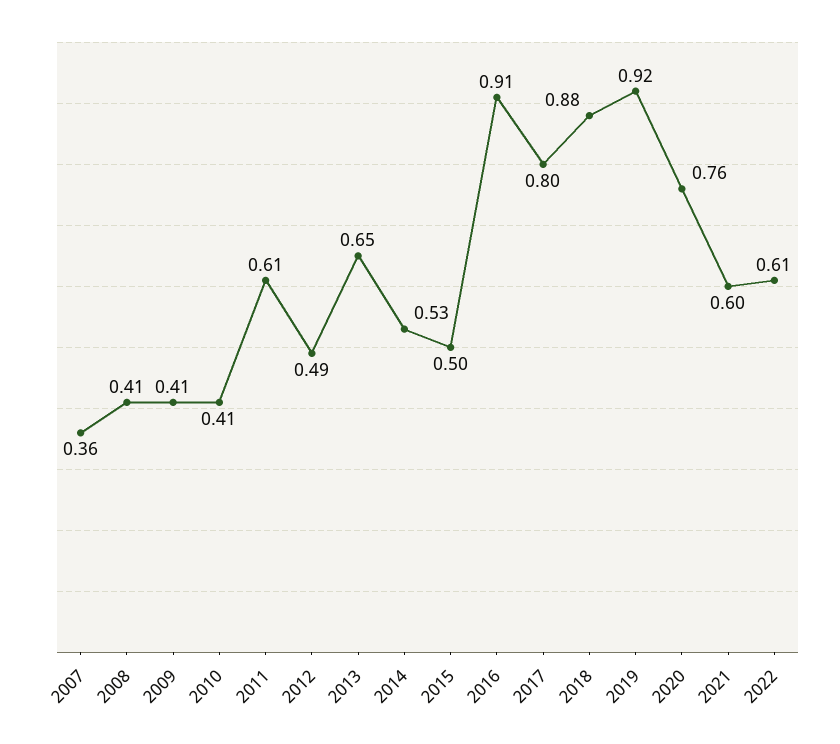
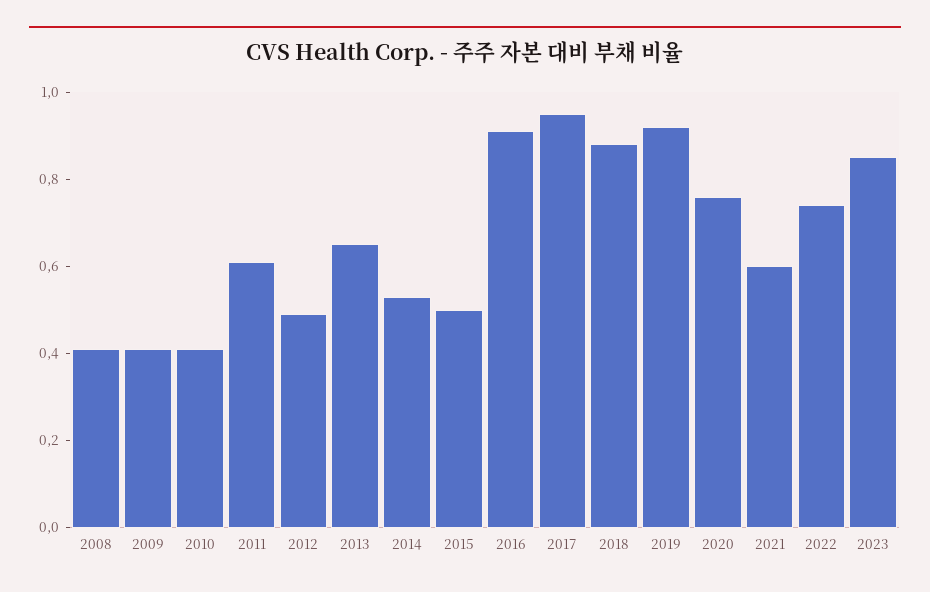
2007: 0.36 -> none
2017: 0.8 -> 0.95
2022: 0.61 -> 0.75
2023: none -> 0.85

